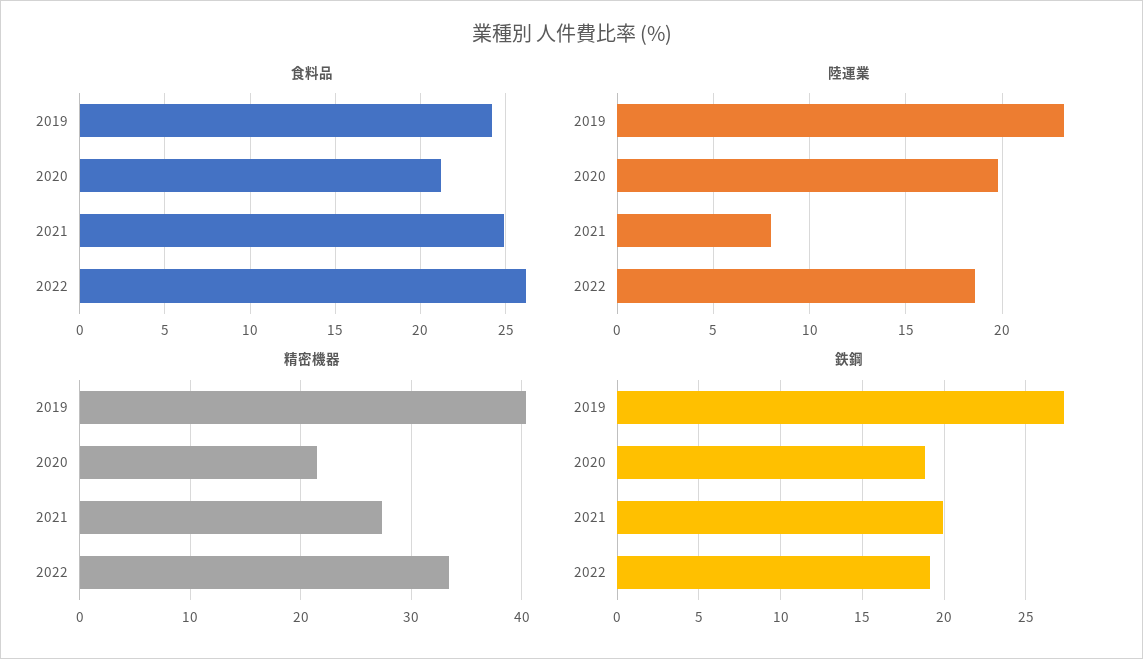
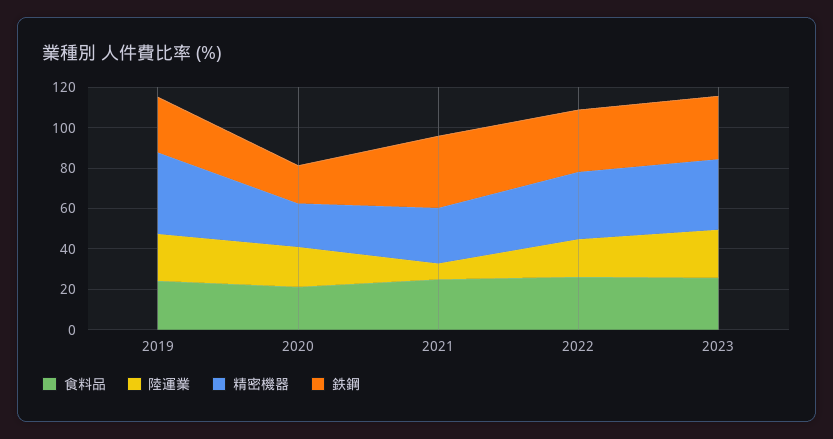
鉄鋼, 2021: 20 -> 35
鉄鋼, 2022: 19 -> 30
食料品, 2023: none -> 25
陸運業, 2023: none -> 25
精密機器, 2023: none -> 35
鉄鋼, 2023: none -> 30

